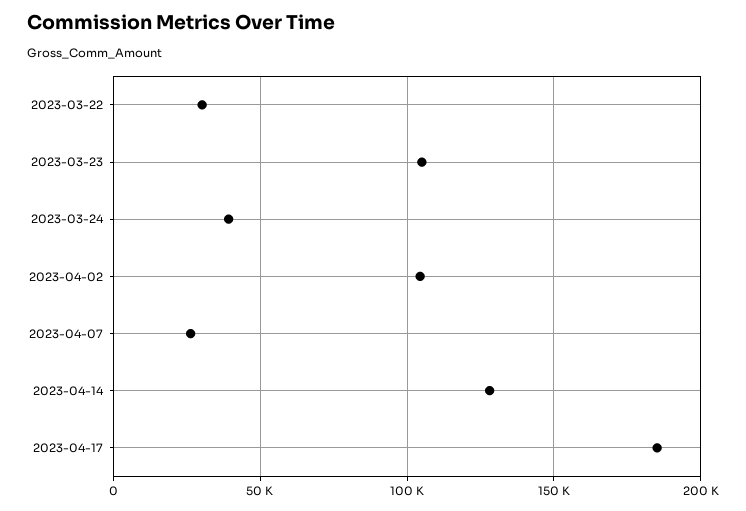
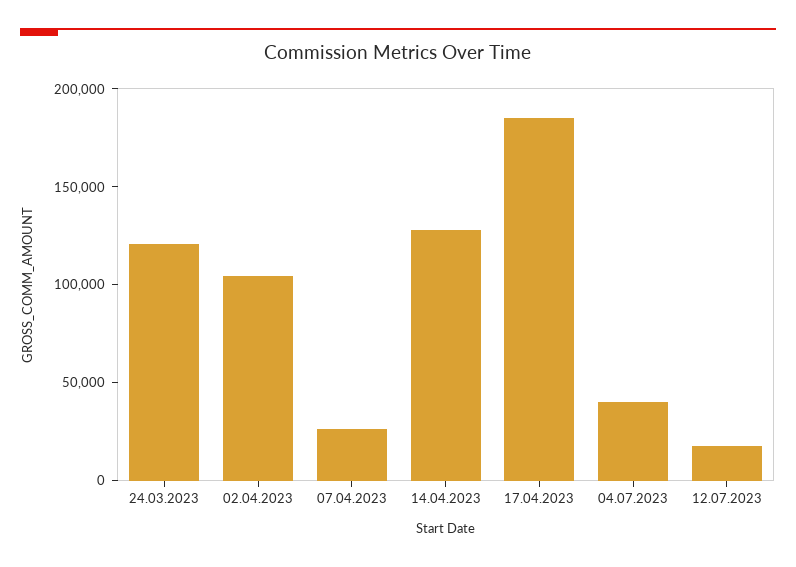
2023-03-22: 30000 -> none
2023-03-23: 105000 -> none
2023-03-24: 40000 -> 120000
04.07.2023: none -> 40000
12.07.2023: none -> 20000

